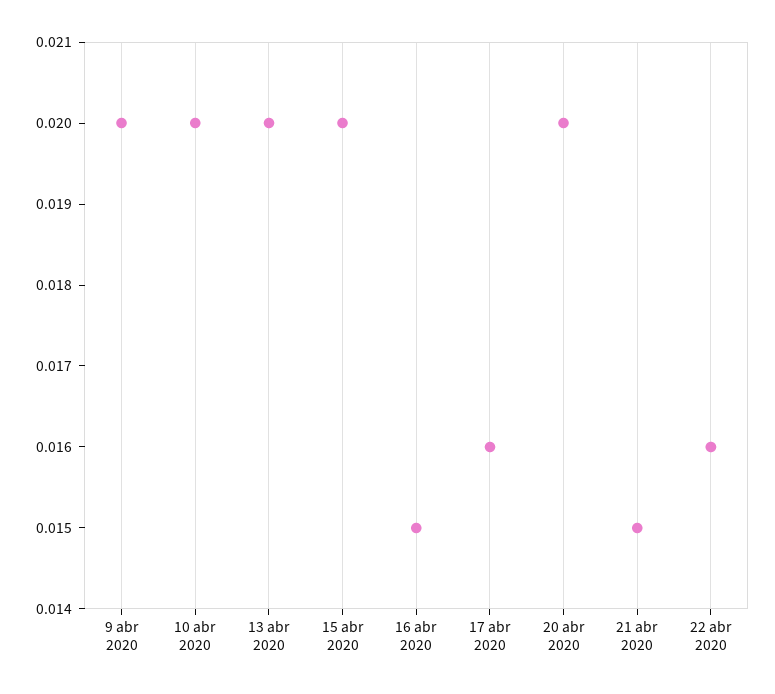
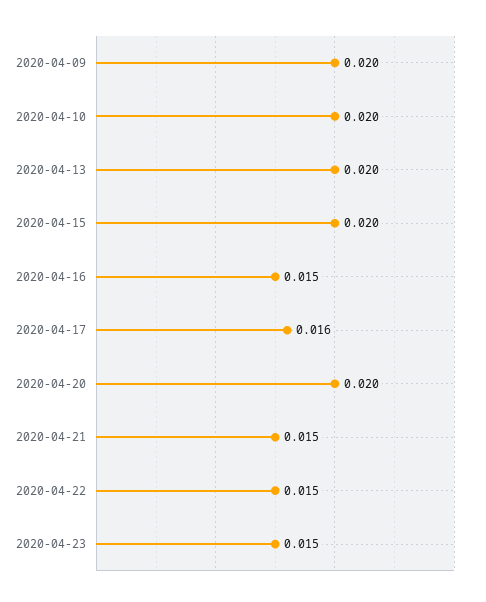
22 abr 2020: 0.016 -> 0.015
2020-04-23: none -> 0.015

